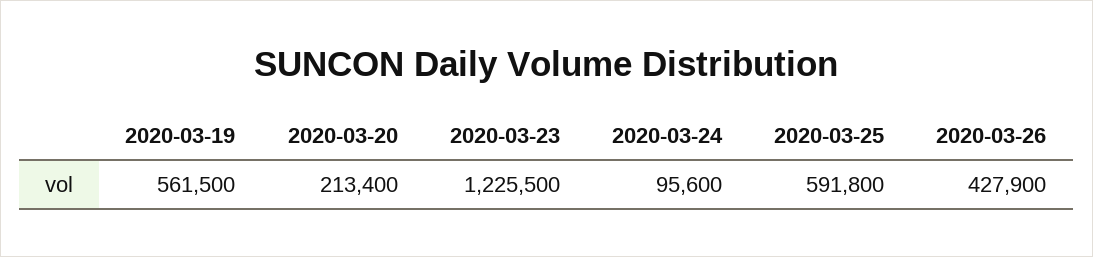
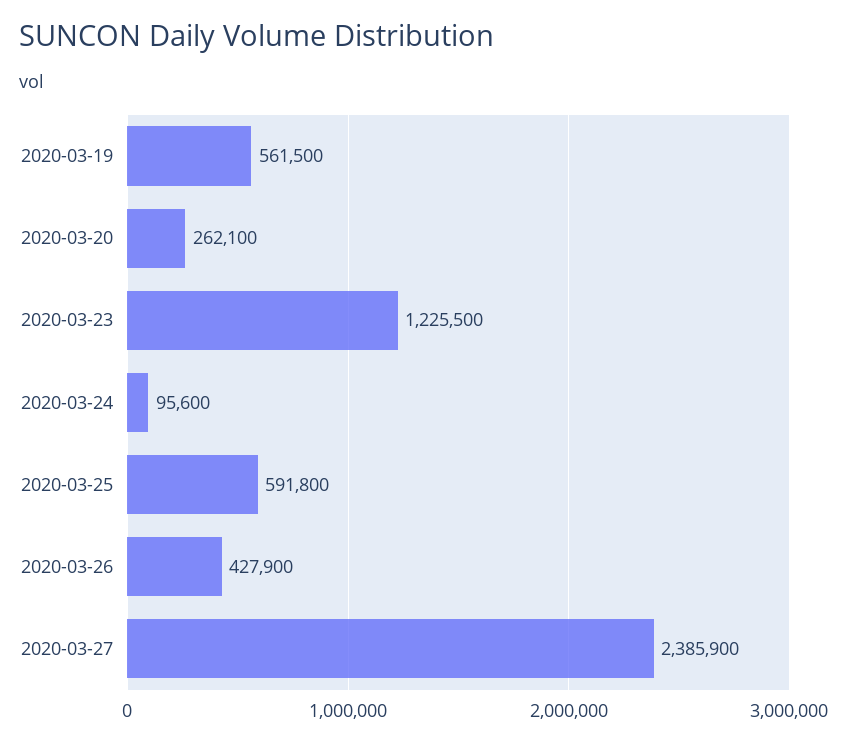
2020-03-20: 213400 -> 262100
2020-03-27: none -> 2385900

